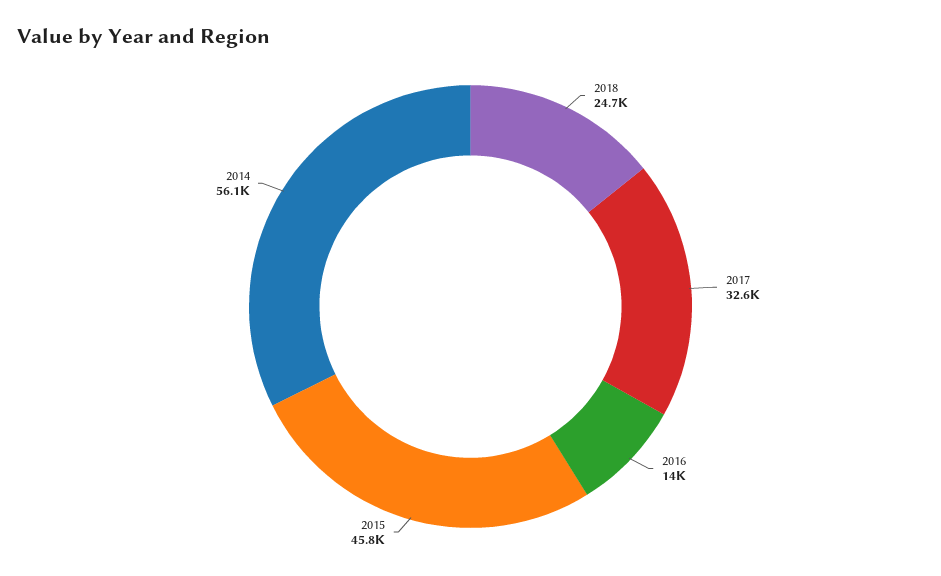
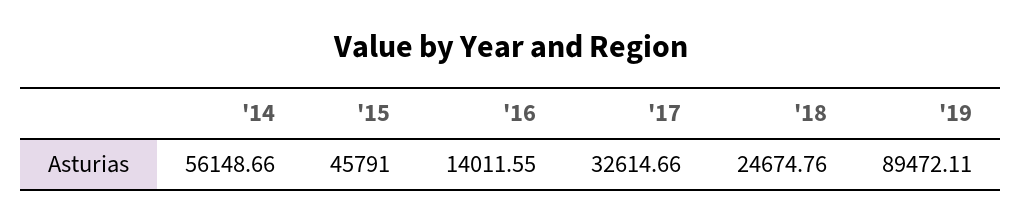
'19: none -> 89472.11

